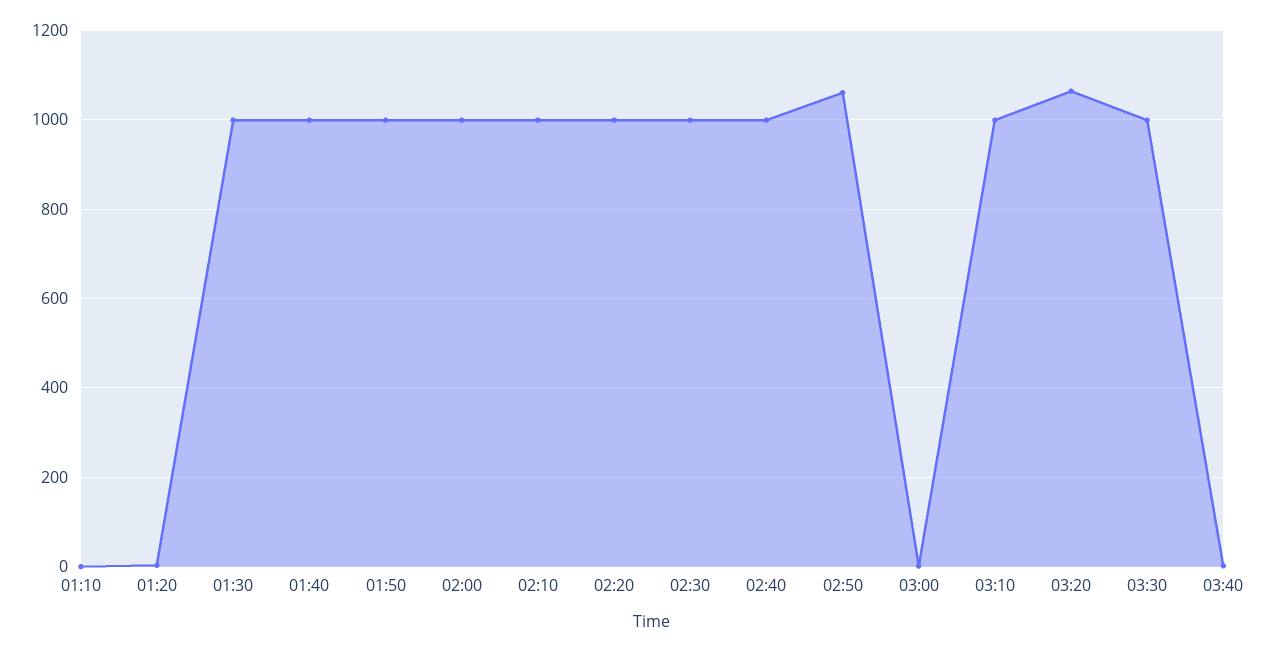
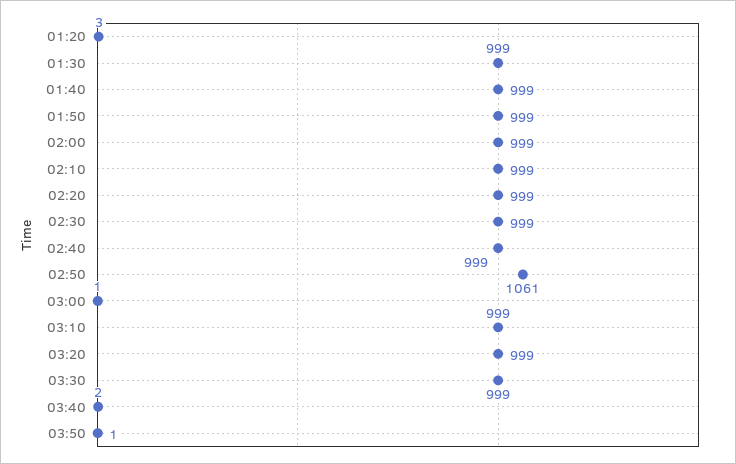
01:10: 0 -> none
03:20: 1060 -> 999
03:50: none -> 1

